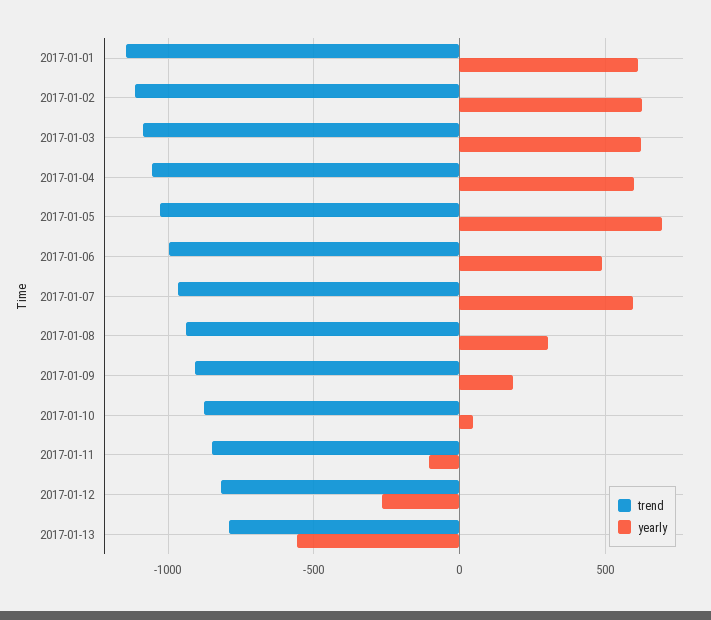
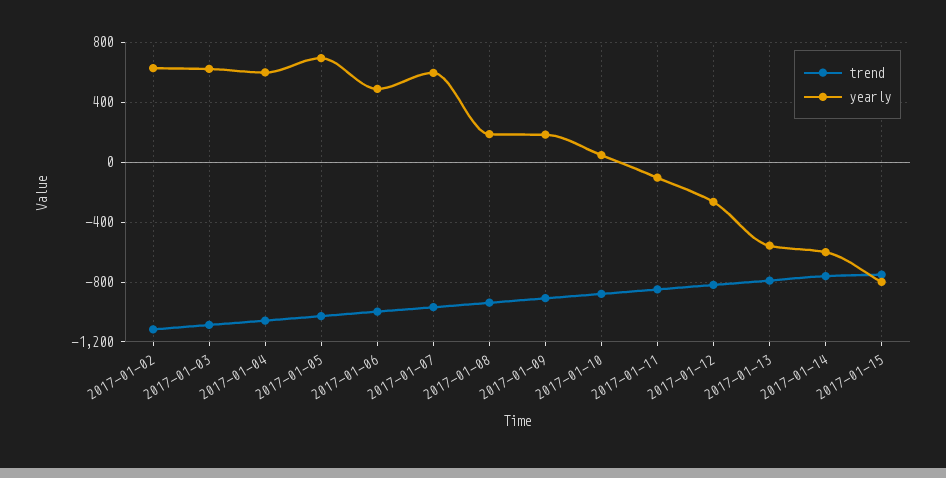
trend, 2017-01-01: -1150 -> none
yearly, 2017-01-01: 600 -> none
yearly, 2017-01-08: 300 -> 200
trend, 2017-01-14: none -> -750
yearly, 2017-01-14: none -> -600
trend, 2017-01-15: none -> -750
yearly, 2017-01-15: none -> -800

